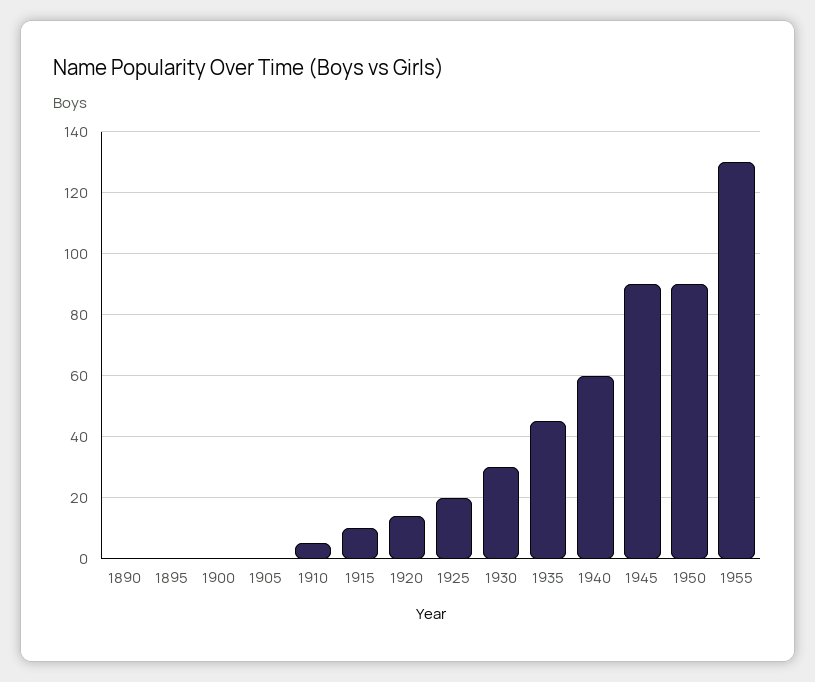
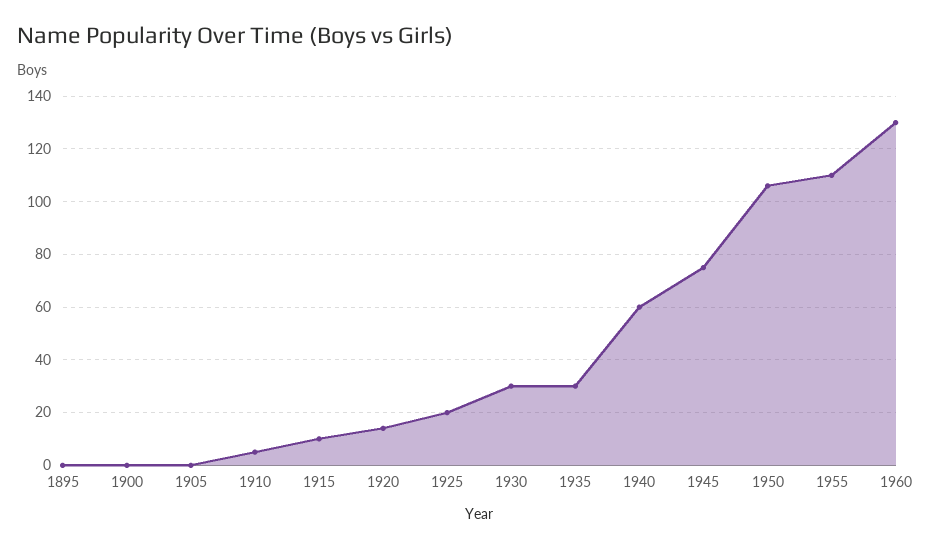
1890: 0 -> none
1935: 45 -> 30
1945: 90 -> 75
1950: 90 -> 105
1955: 130 -> 110
1960: none -> 130

